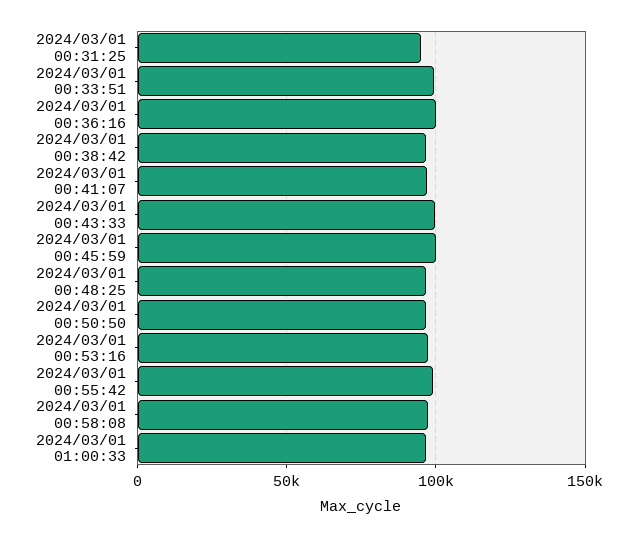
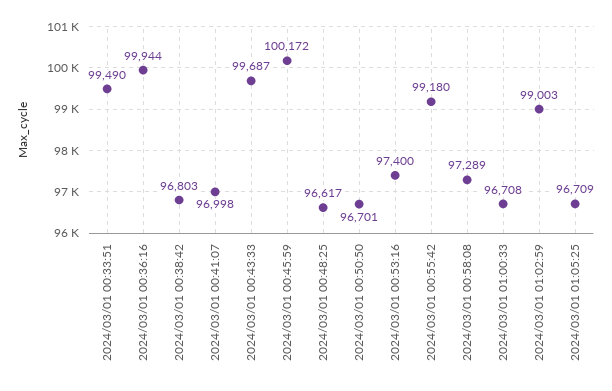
2024/03/01 00:31:25: 95000 -> none
2024/03/01 01:02:59: none -> 99003
2024/03/01 01:05:25: none -> 96709

